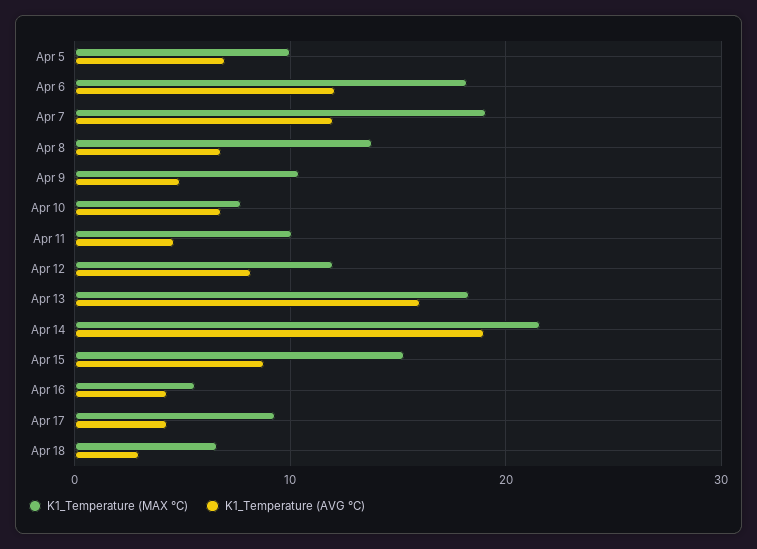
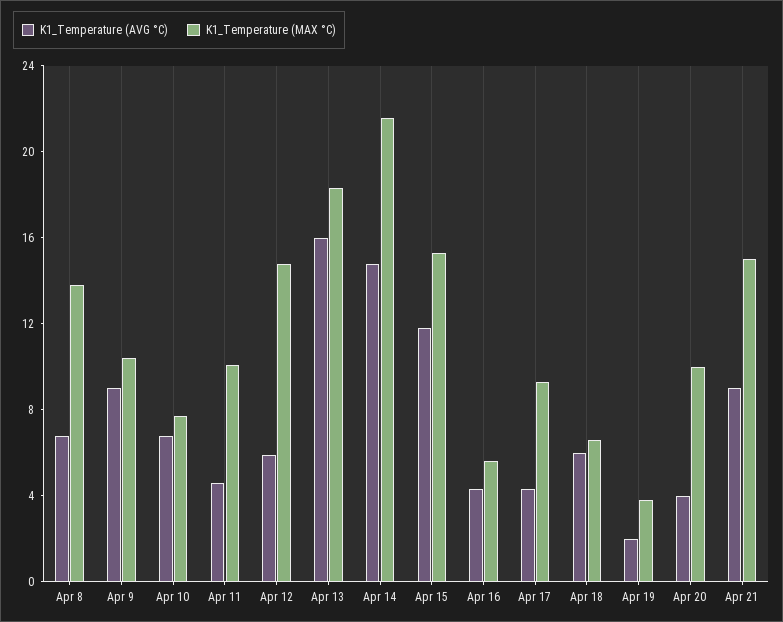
K1_Temperature (MAX °C), Apr 5: 10 -> none
K1_Temperature (AVG °C), Apr 5: 7 -> none
K1_Temperature (MAX °C), Apr 6: 18 -> none
K1_Temperature (AVG °C), Apr 6: 12 -> none
K1_Temperature (MAX °C), Apr 7: 19 -> none
K1_Temperature (AVG °C), Apr 7: 12 -> none
K1_Temperature (AVG °C), Apr 9: 5 -> 9
K1_Temperature (MAX °C), Apr 12: 12 -> 15
K1_Temperature (AVG °C), Apr 12: 8 -> 6
K1_Temperature (AVG °C), Apr 14: 19 -> 15
K1_Temperature (AVG °C), Apr 15: 9 -> 12
K1_Temperature (AVG °C), Apr 18: 3 -> 6
K1_Temperature (AVG °C), Apr 19: none -> 2
K1_Temperature (MAX °C), Apr 19: none -> 4
K1_Temperature (AVG °C), Apr 20: none -> 4
K1_Temperature (MAX °C), Apr 20: none -> 10
K1_Temperature (AVG °C), Apr 21: none -> 9
K1_Temperature (MAX °C), Apr 21: none -> 15

